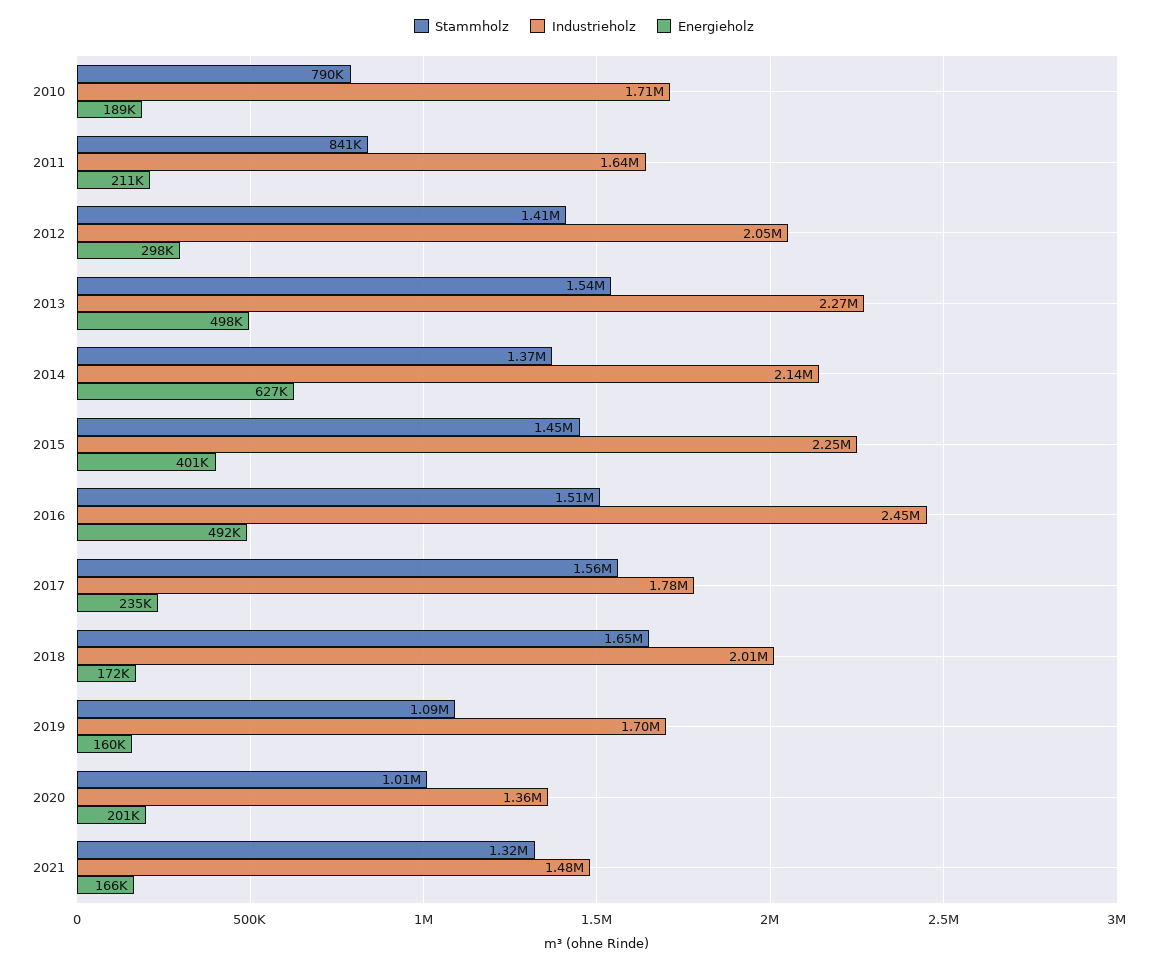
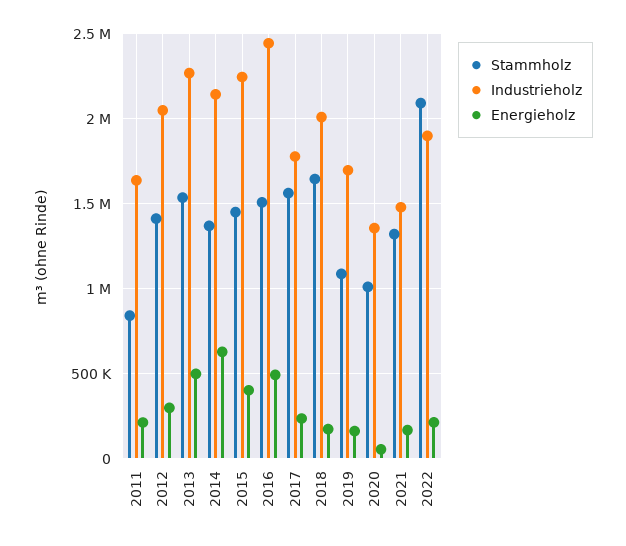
Stammholz, 2010: 790000 -> none
Industrieholz, 2010: 1710000 -> none
Energieholz, 2010: 189000 -> none
Energieholz, 2020: 201000 -> 50000
Stammholz, 2022: none -> 2100000
Industrieholz, 2022: none -> 1900000
Energieholz, 2022: none -> 200000

